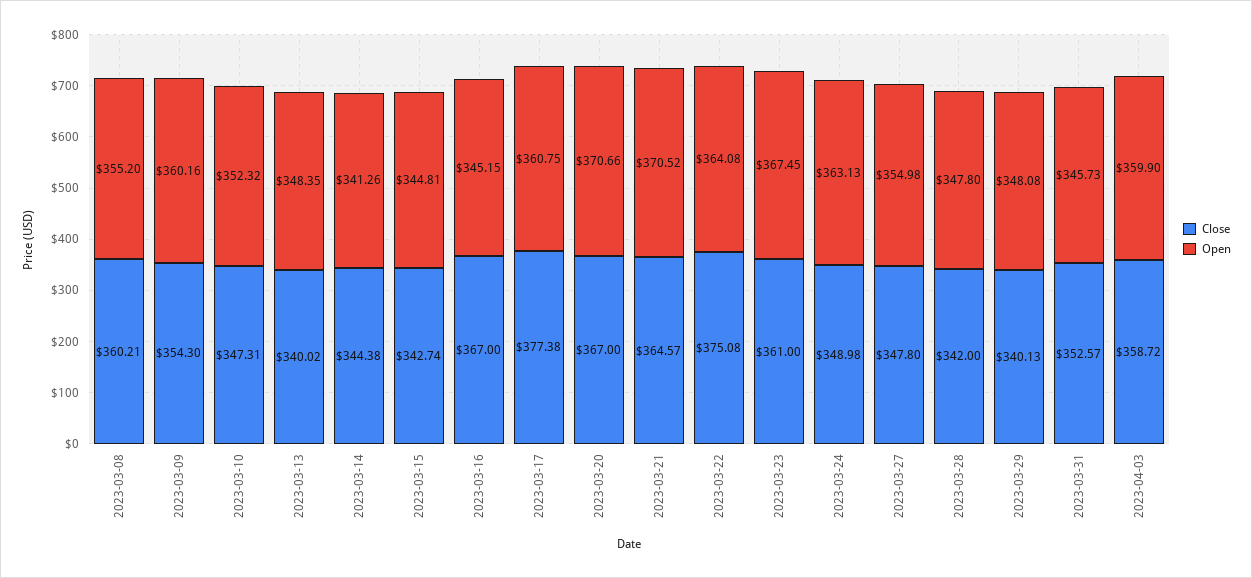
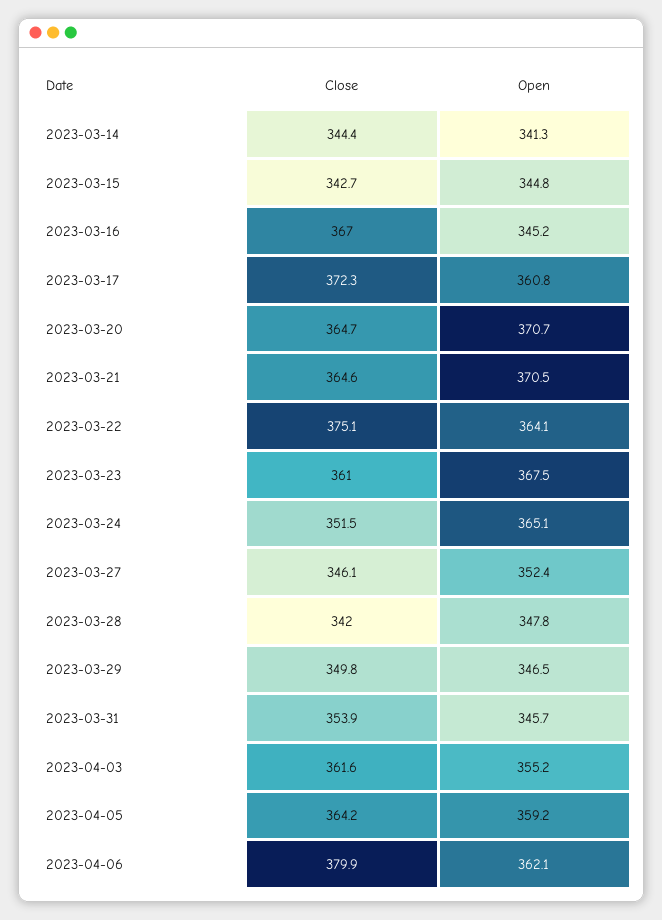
Close, 2023-03-08: 360.21 -> none
Open, 2023-03-08: 355.2 -> none
Close, 2023-03-09: 354.3 -> none
Open, 2023-03-09: 360.16 -> none
Close, 2023-03-10: 347.31 -> none
Open, 2023-03-10: 352.32 -> none
Close, 2023-03-13: 340.02 -> none
Open, 2023-03-13: 348.35 -> none
Close, 2023-03-17: 377.38 -> 372.3
Close, 2023-03-20: 367 -> 364.7
Close, 2023-03-24: 348.98 -> 351.5
Open, 2023-03-24: 363.13 -> 365.1
Close, 2023-03-27: 347.8 -> 346.1
Open, 2023-03-27: 354.98 -> 352.4
Close, 2023-03-29: 340.13 -> 349.8
Open, 2023-03-29: 348.08 -> 346.5
Close, 2023-03-31: 352.57 -> 353.9
Close, 2023-04-03: 358.72 -> 361.6
Open, 2023-04-03: 359.9 -> 355.2
Close, 2023-04-05: none -> 364.2
Open, 2023-04-05: none -> 359.2
Close, 2023-04-06: none -> 379.9
Open, 2023-04-06: none -> 362.1

